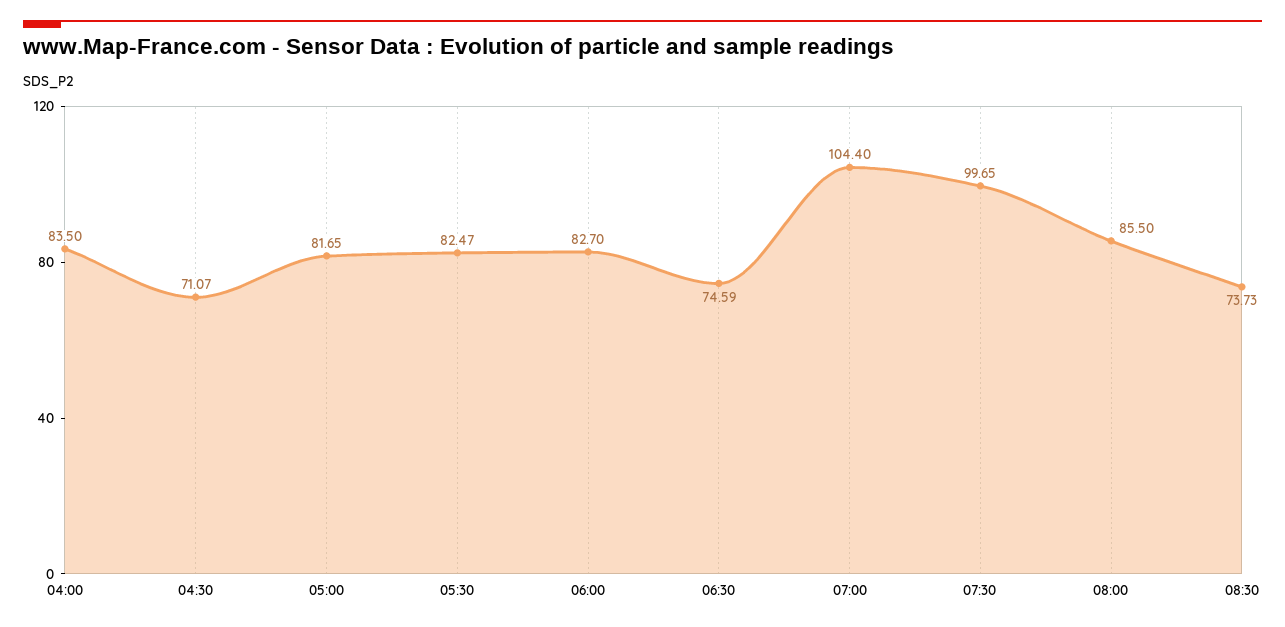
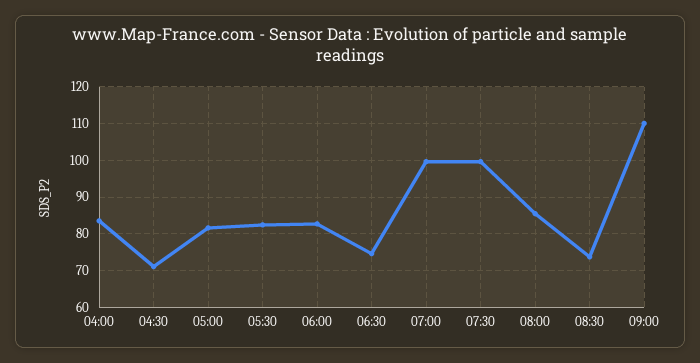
07:00: 104.4 -> 100
09:00: none -> 110

